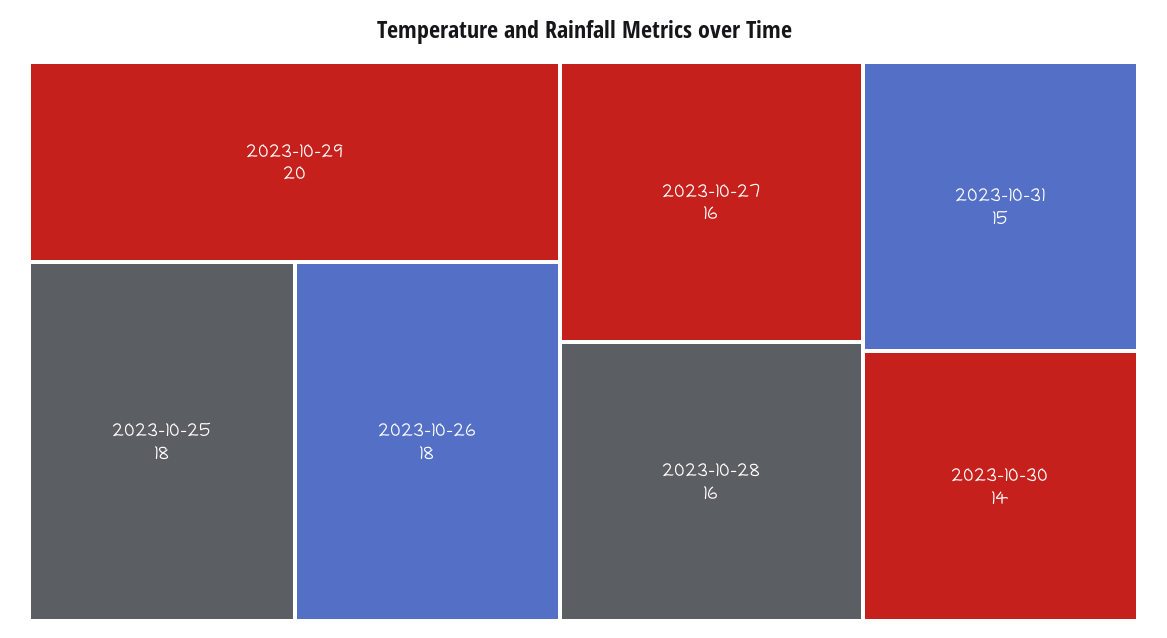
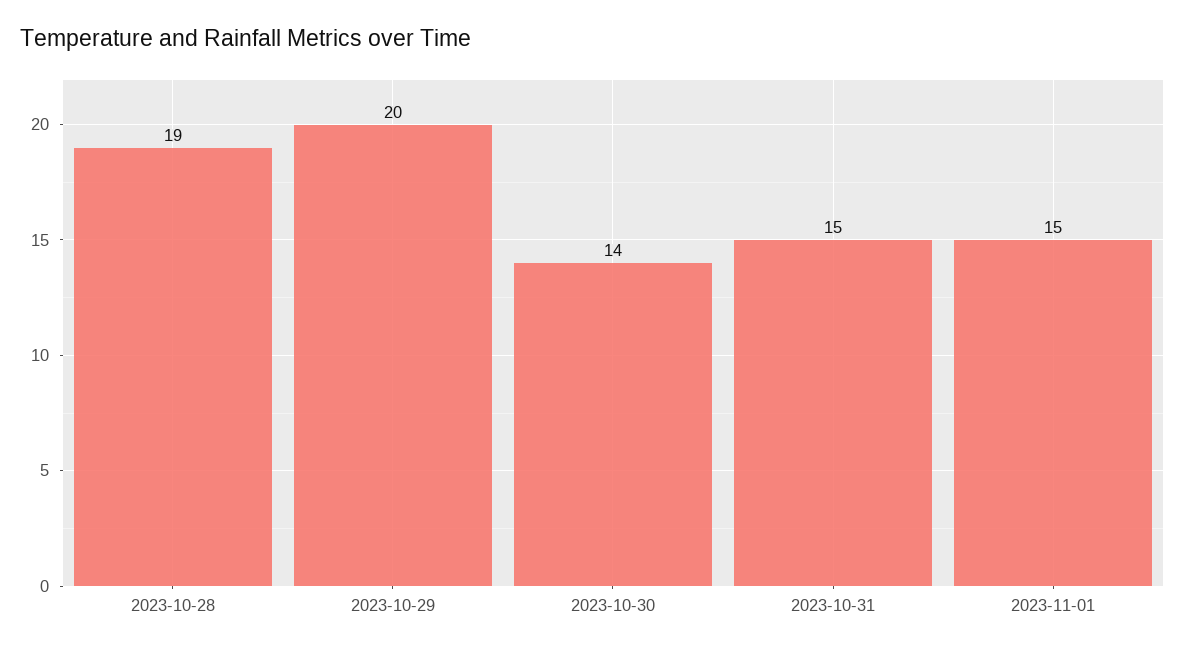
2023-10-25: 18 -> none
2023-10-26: 18 -> none
2023-10-27: 16 -> none
2023-10-28: 16 -> 19
2023-11-01: none -> 15

